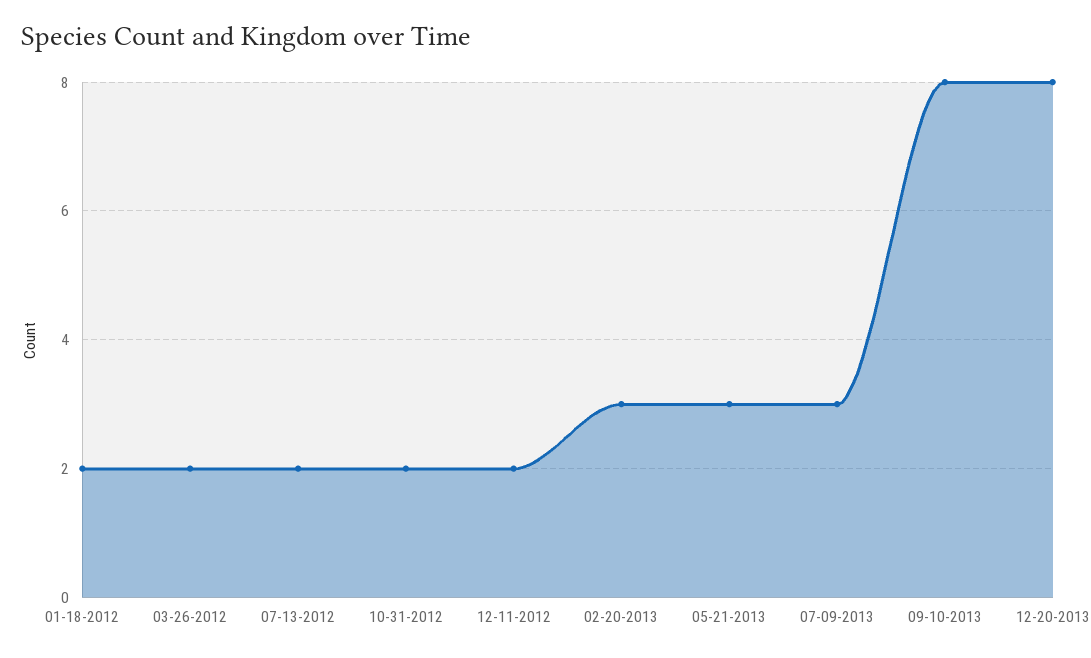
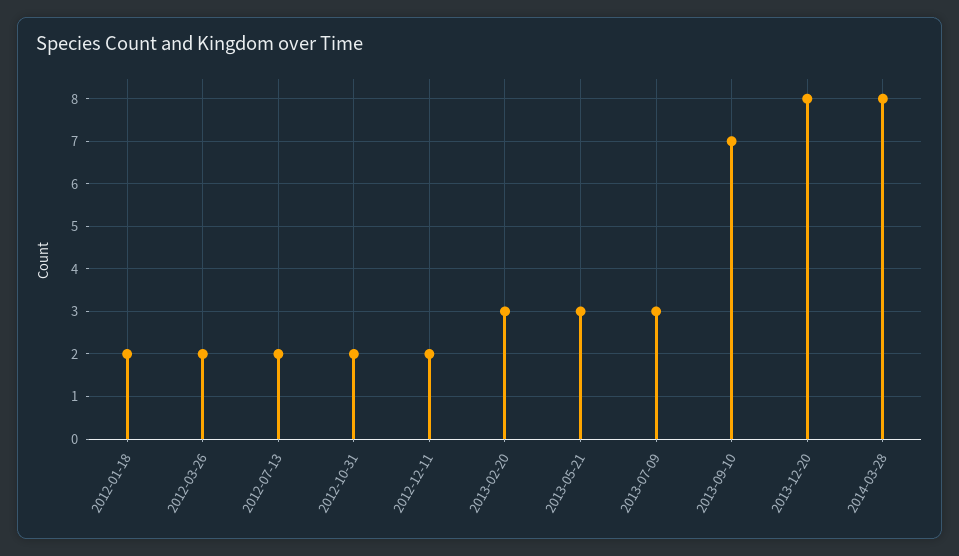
09-10-2013: 8 -> 7
2014-03-28: none -> 8

